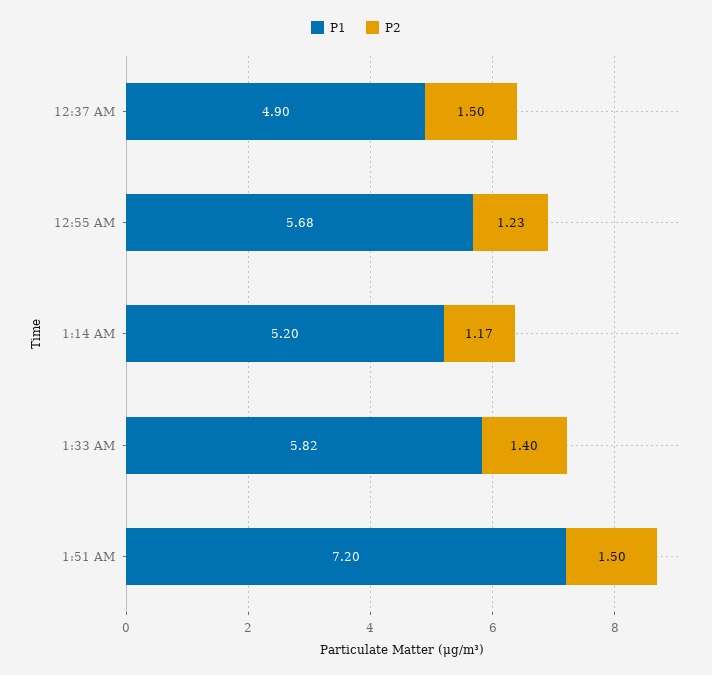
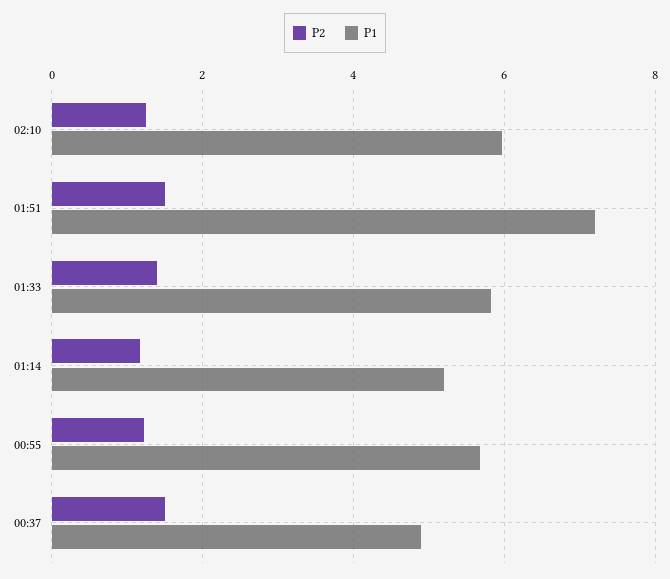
P2, 02:10: none -> 1.2
P1, 02:10: none -> 6

